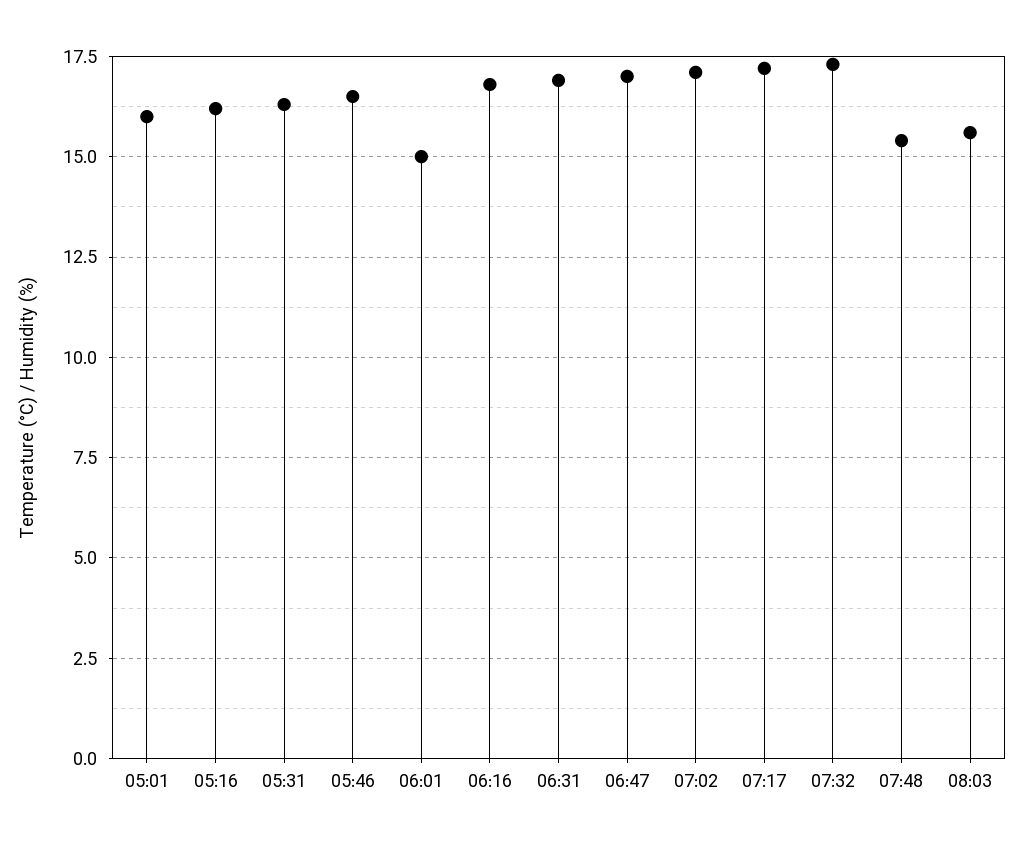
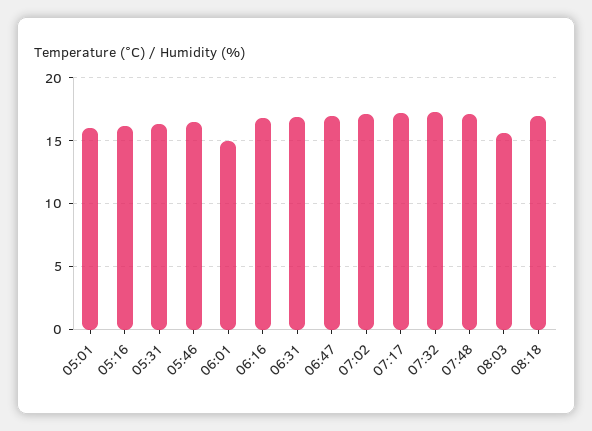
07:48: 15.5 -> 17
08:18: none -> 17

